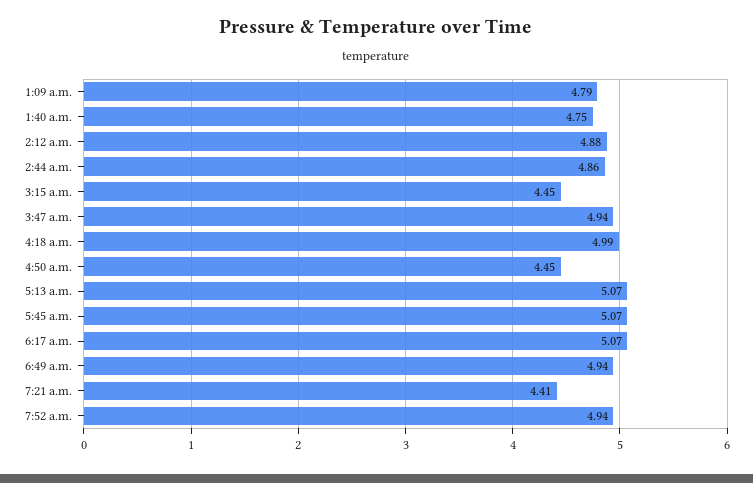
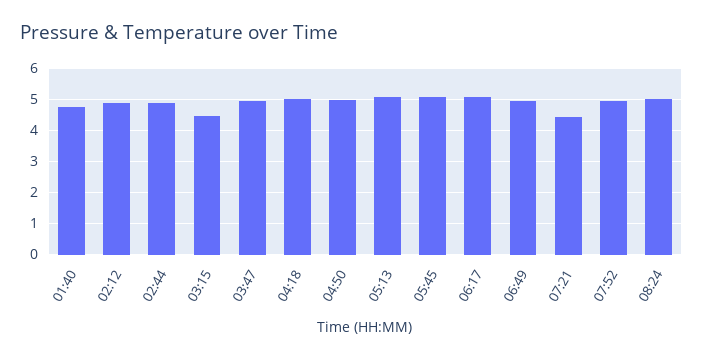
1:09 a.m.: 4.79 -> none
4:50 a.m.: 4.45 -> 5
08:24: none -> 5

